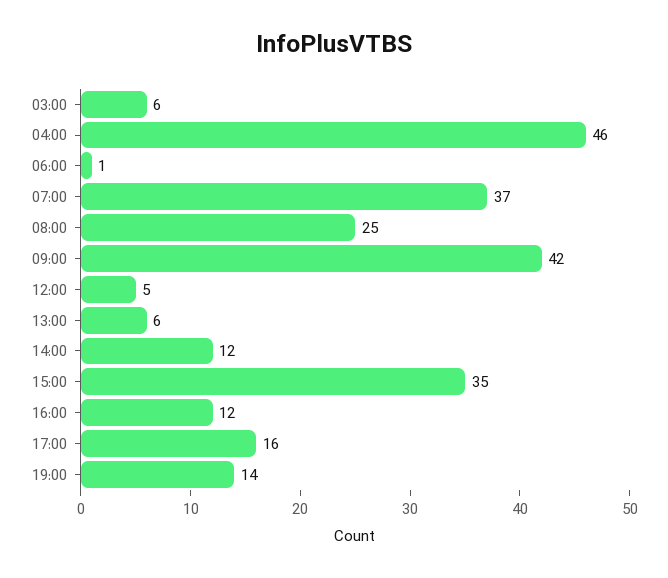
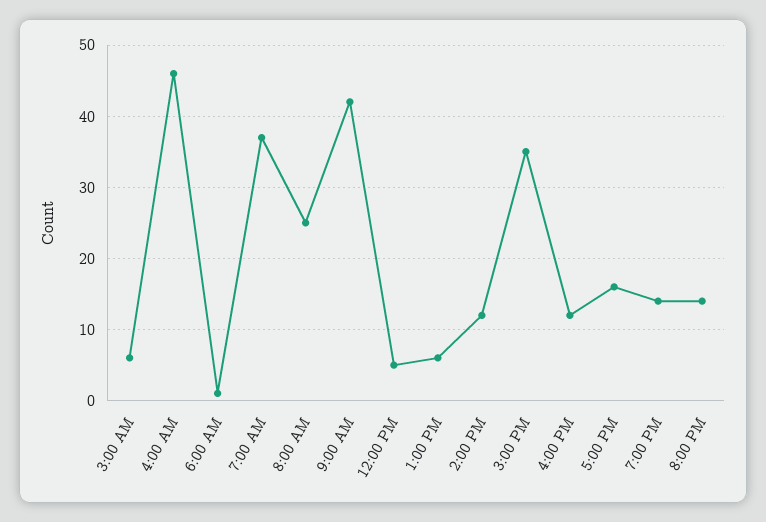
8:00 PM: none -> 14

